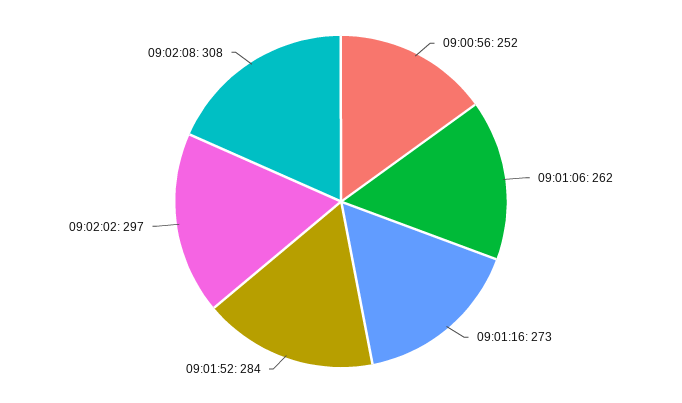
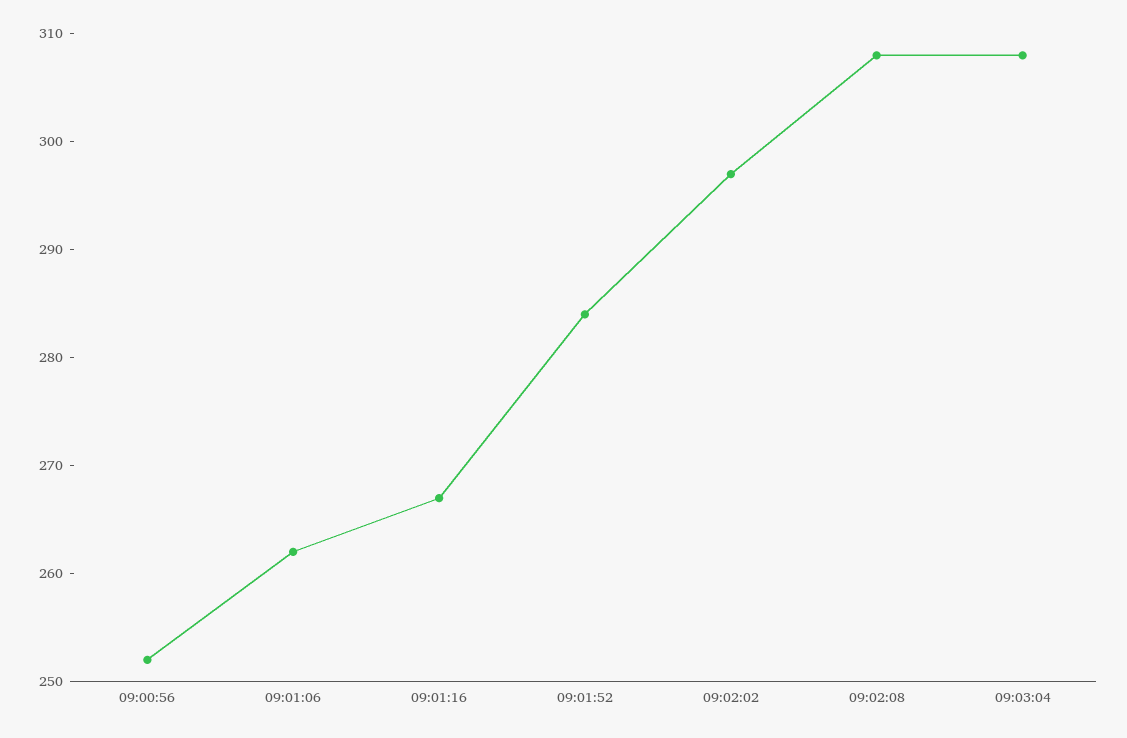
09:01:16: 273 -> 267
09:03:04: none -> 308

